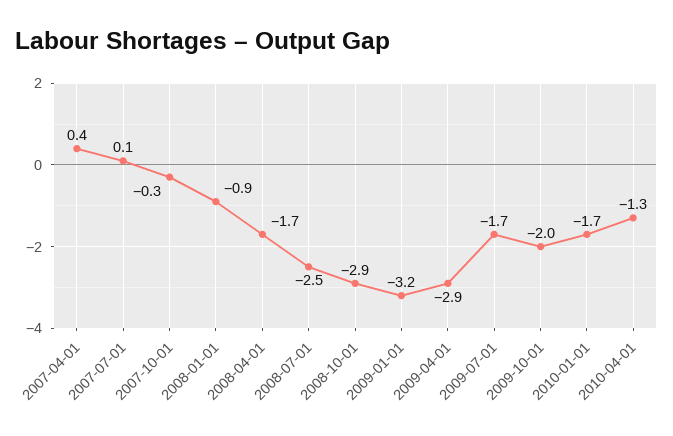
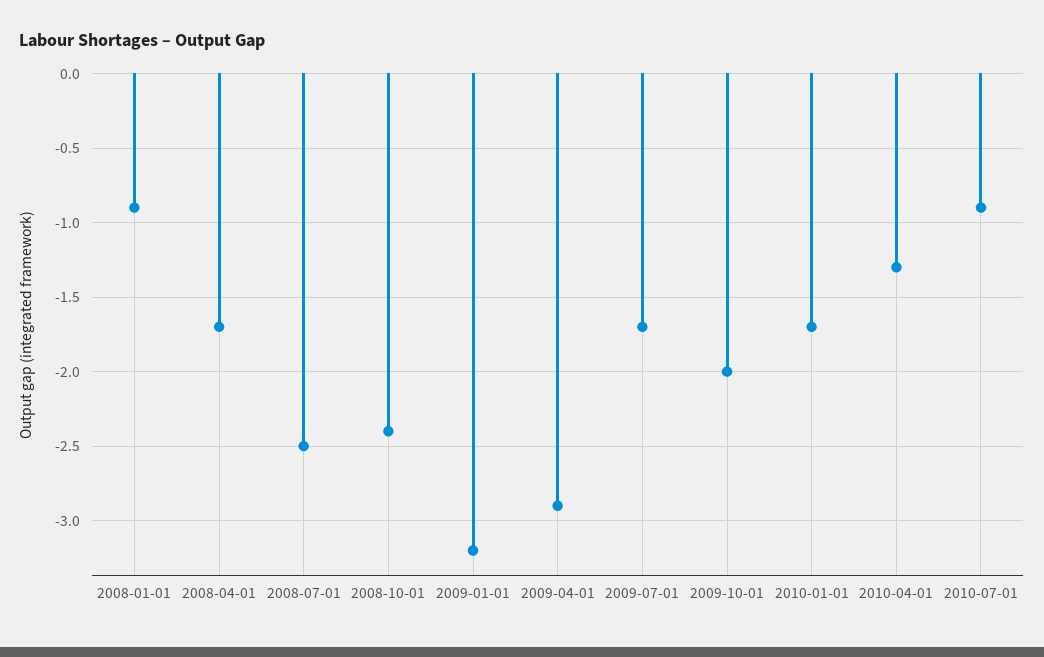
2007-04-01: 0.4 -> none
2007-07-01: 0.1 -> none
2007-10-01: -0.3 -> none
2008-10-01: -2.9 -> -2.4
2010-07-01: none -> -0.9

